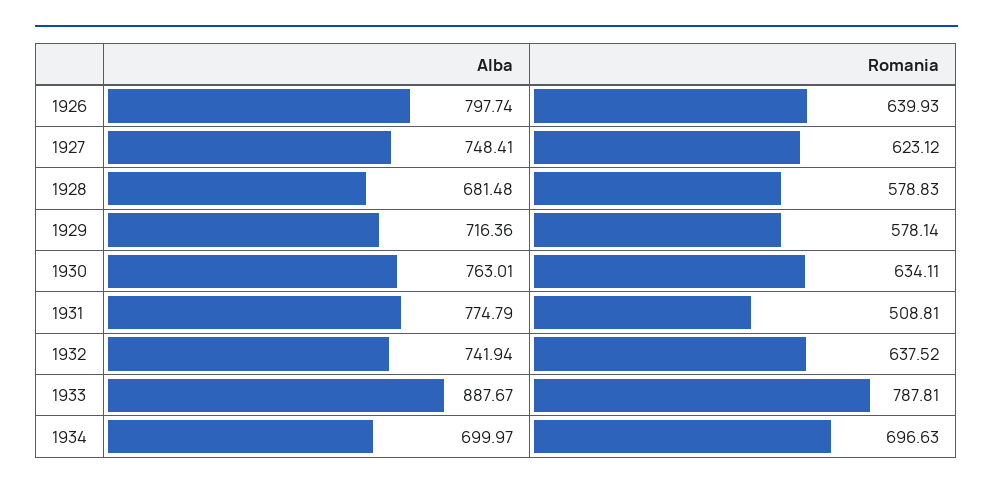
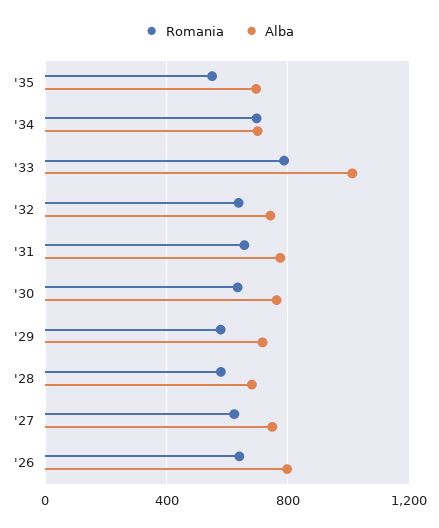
Romania, 1931: 508.81 -> 650
Alba, 1933: 887.67 -> 1000
Romania, '35: none -> 550
Alba, '35: none -> 700

